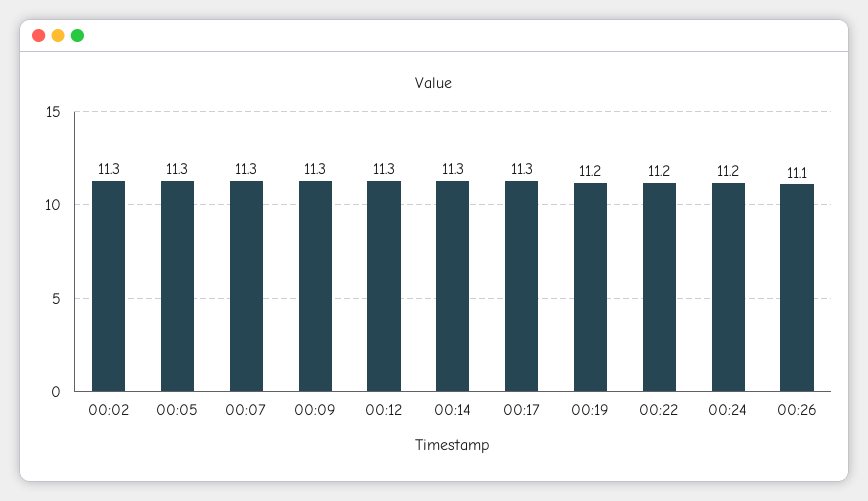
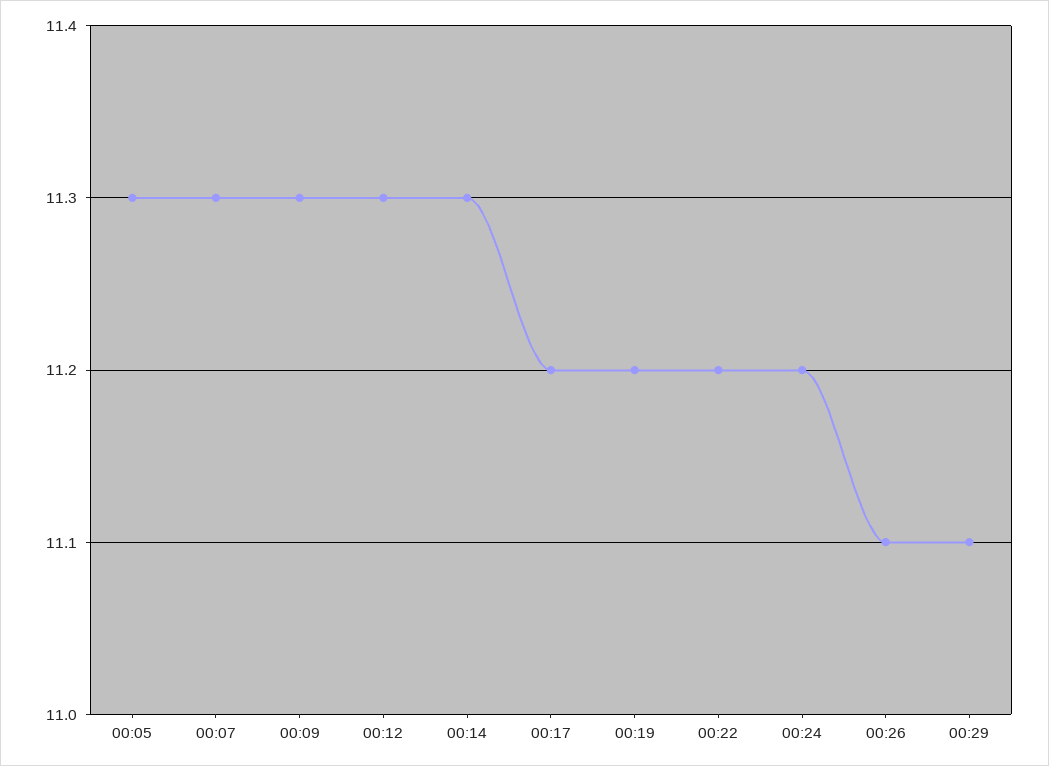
00:02: 11.3 -> none
00:17: 11.3 -> 11.2
00:29: none -> 11.1

